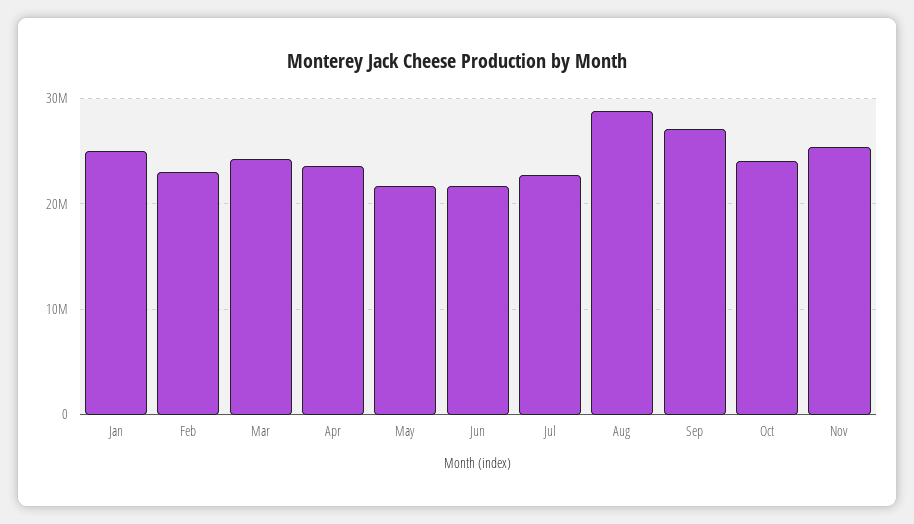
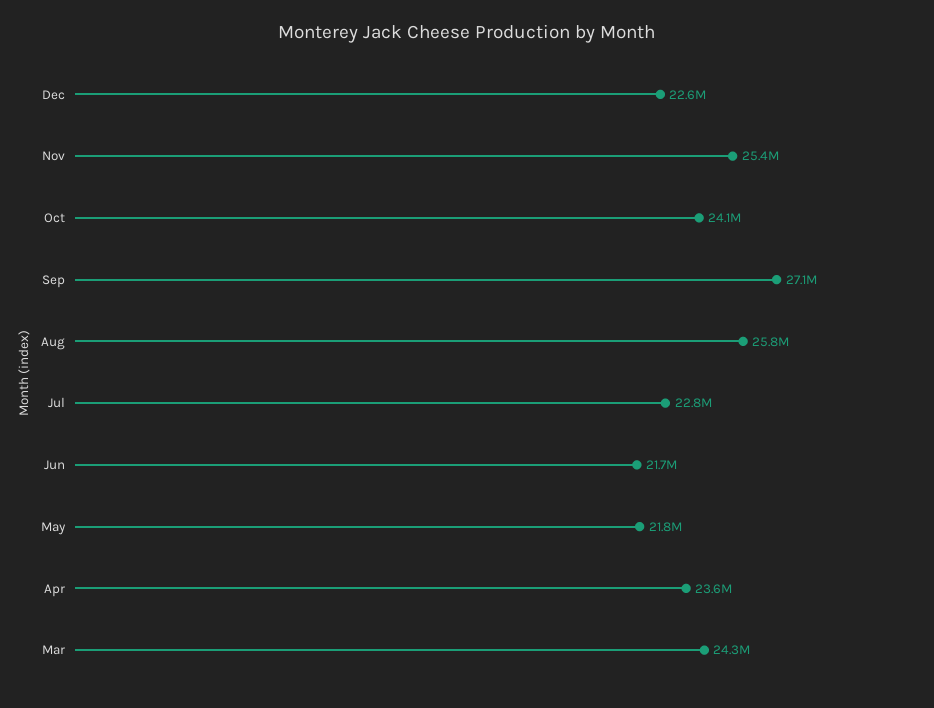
Jan: 25000000 -> none
Feb: 23000000 -> none
Aug: 29000000 -> 25800000
Dec: none -> 22600000

